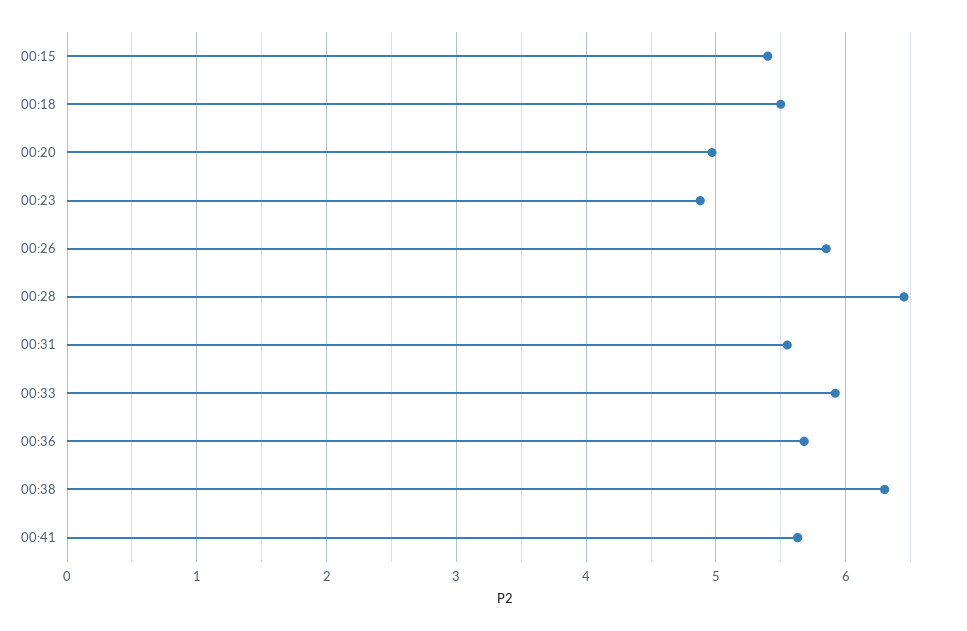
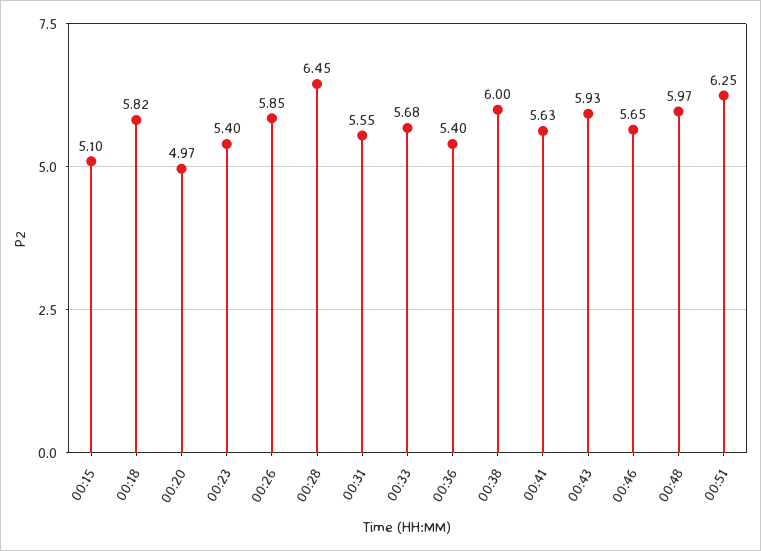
00:15: 5.4 -> 5.1
00:18: 5.5 -> 5.82
00:23: 4.9 -> 5.4
00:33: 5.9 -> 5.68
00:36: 5.7 -> 5.4
00:38: 6.3 -> 6
00:43: none -> 5.93
00:46: none -> 5.65
00:48: none -> 5.97
00:51: none -> 6.25

